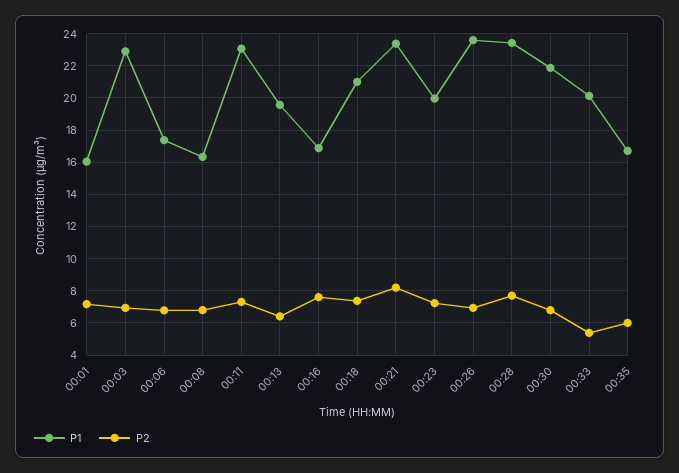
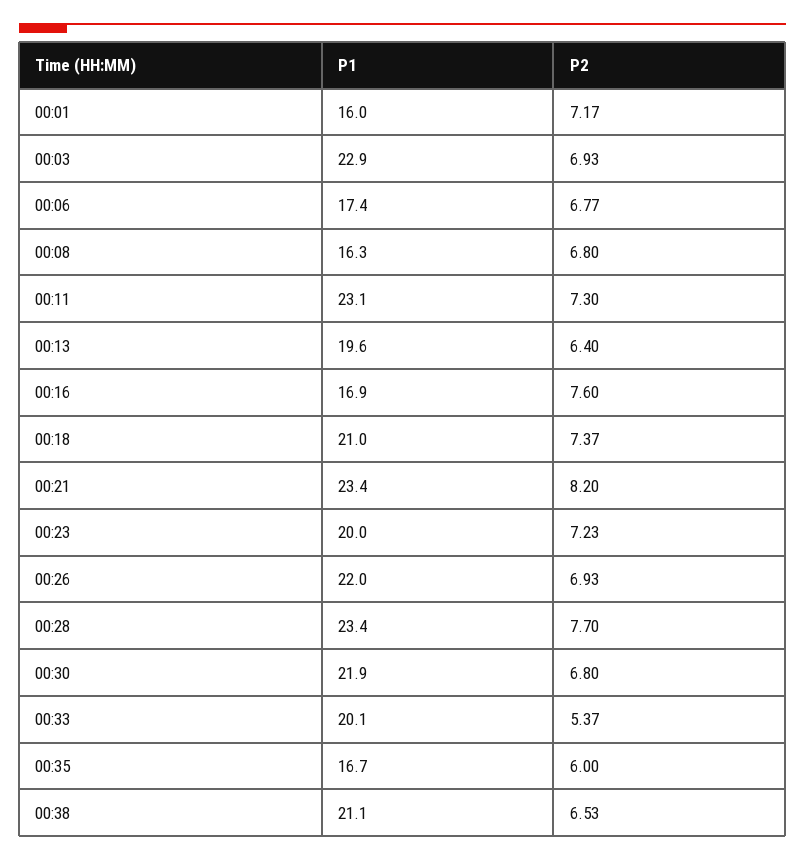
P1, 00:26: 23.5 -> 22
P1, 00:38: none -> 21.1
P2, 00:38: none -> 6.53

